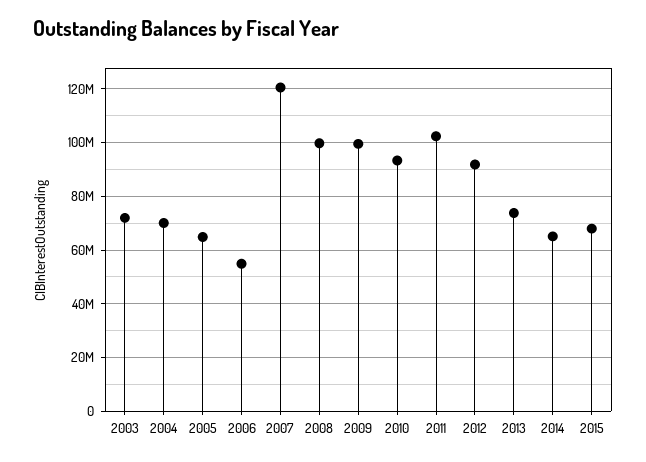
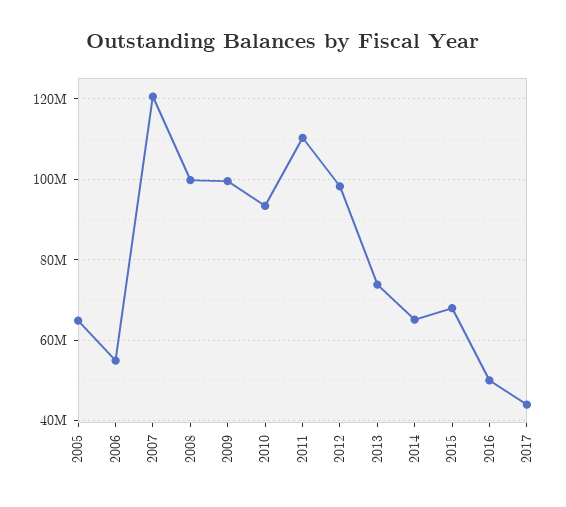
2003: 72500000 -> none
2004: 70000000 -> none
2011: 102500000 -> 110000000
2012: 92500000 -> 98000000
2016: none -> 50000000
2017: none -> 44000000

